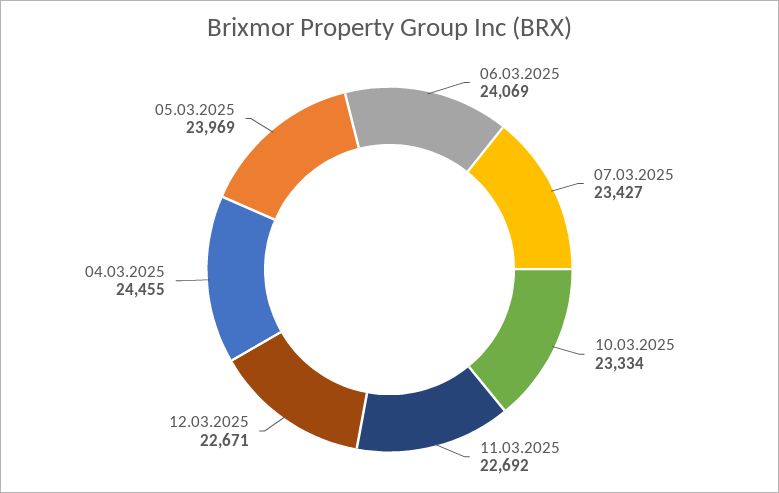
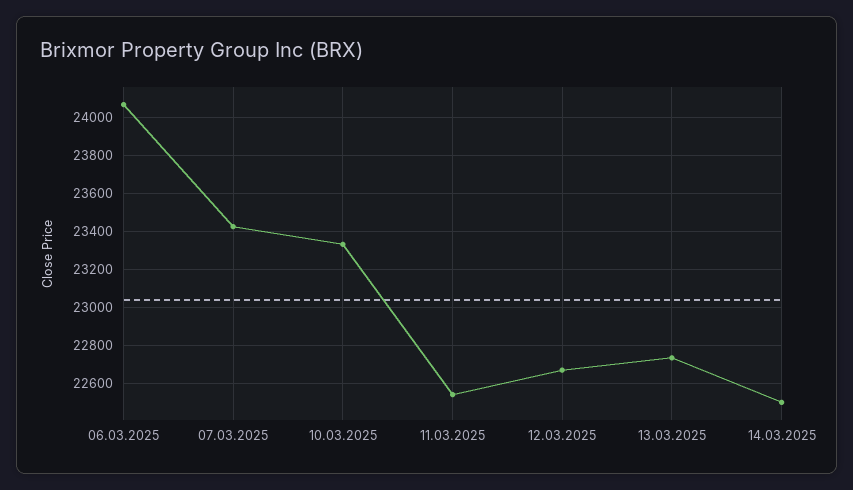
11.03.2025: 22692 -> 22550
04.03.2025: 24455 -> none
05.03.2025: 23969 -> none
13.03.2025: none -> 22750
14.03.2025: none -> 22500

